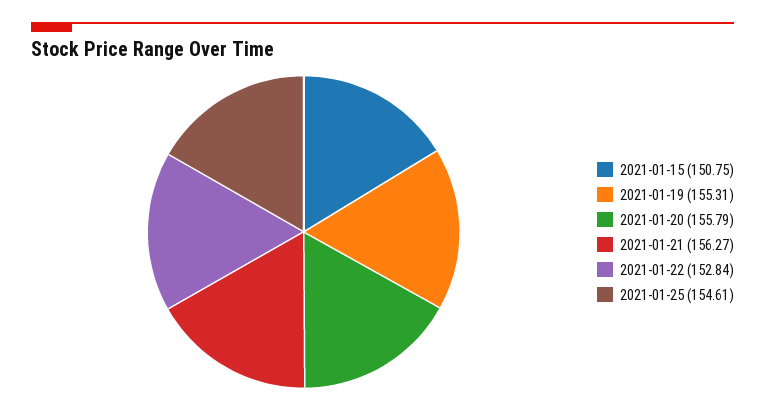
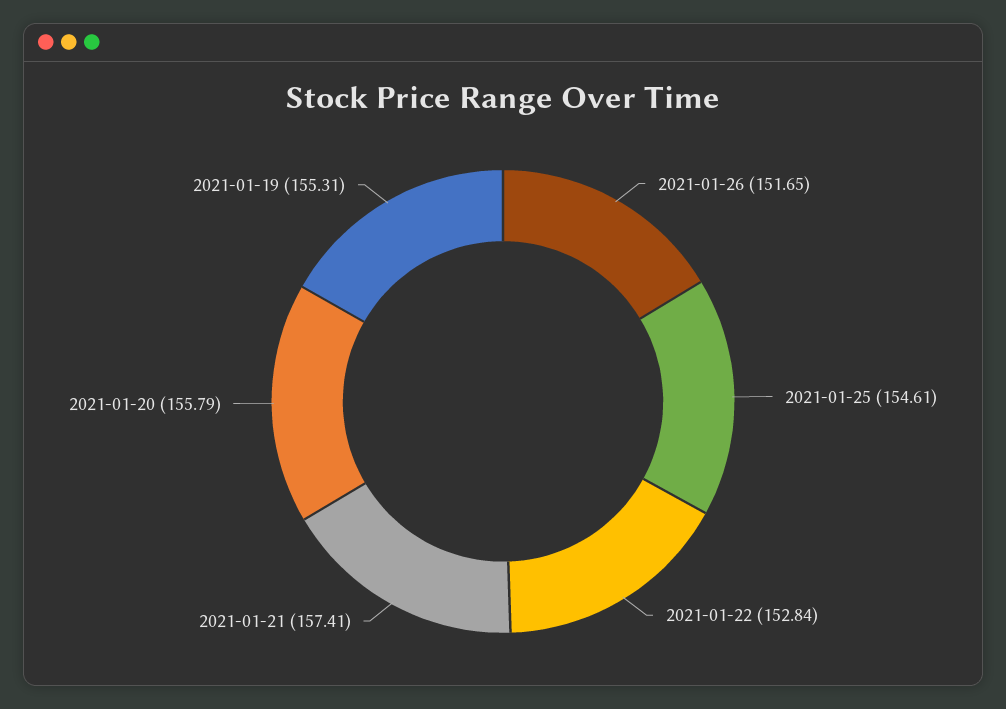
2021-01-15: 150.75 -> none
2021-01-21: 156.27 -> 157.41
2021-01-26: none -> 151.65

